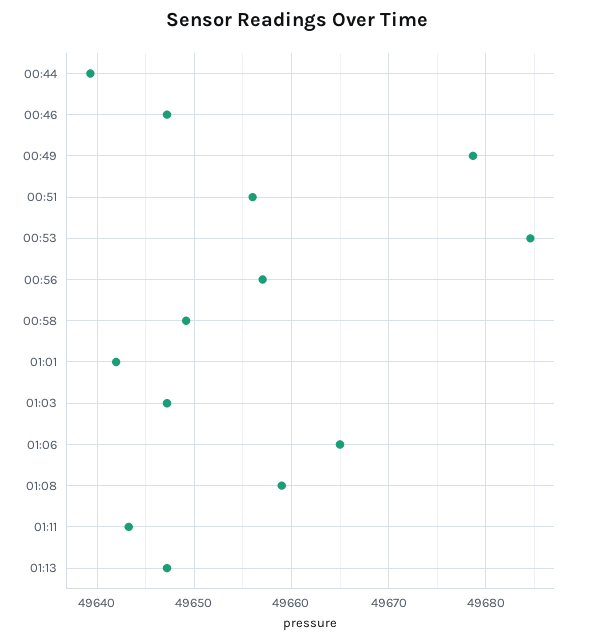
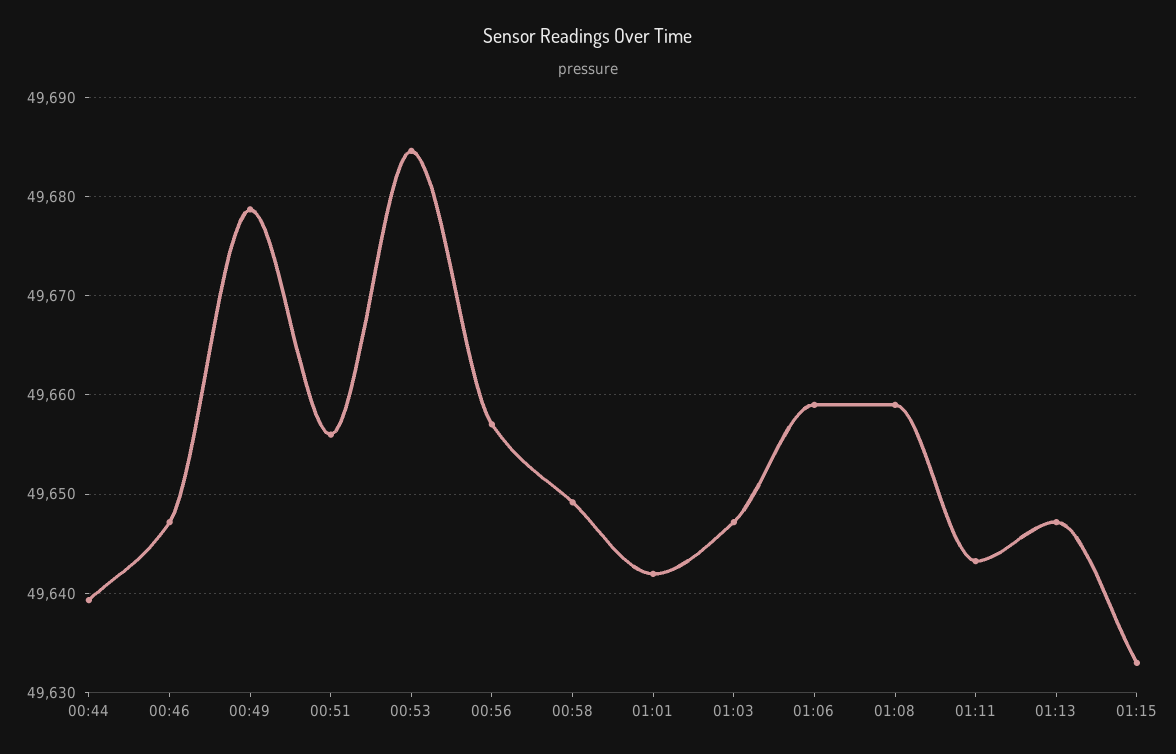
01:06: 49665 -> 49659
01:15: none -> 49633

